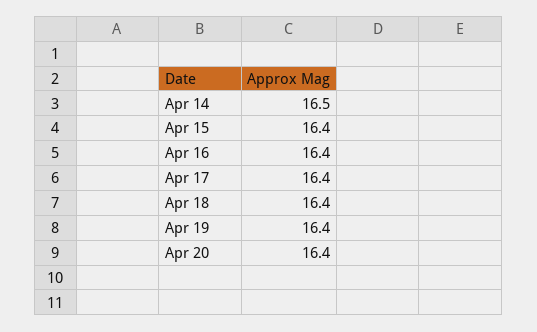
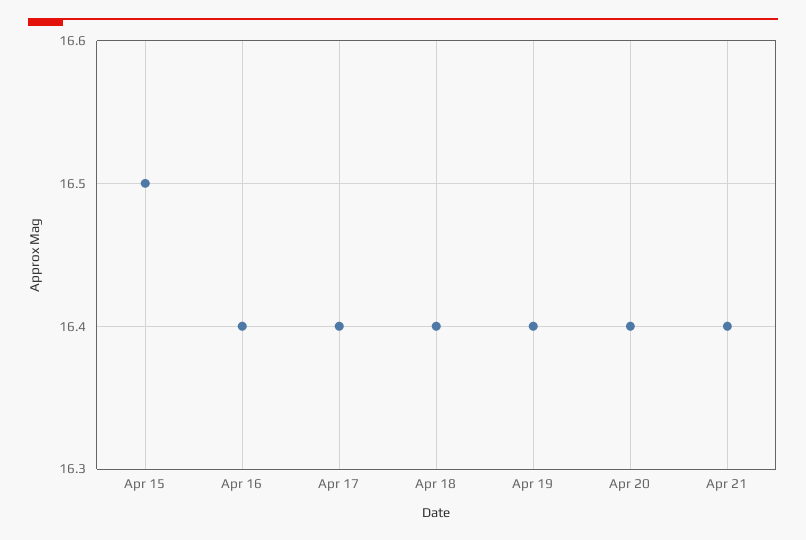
Apr 14: 16.5 -> none
Apr 15: 16.4 -> 16.5
Apr 21: none -> 16.4

